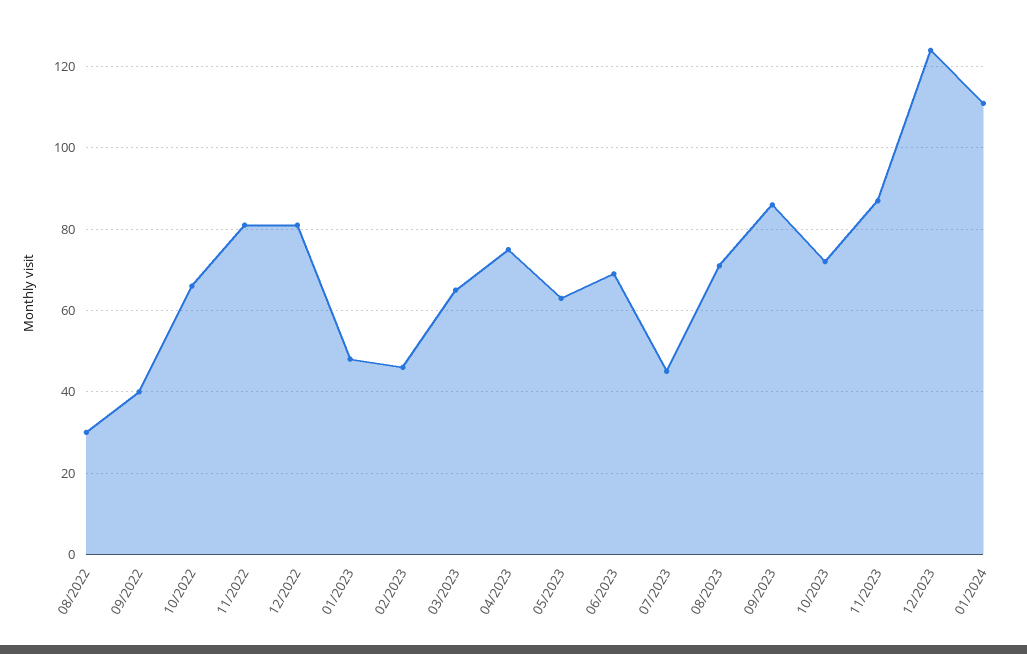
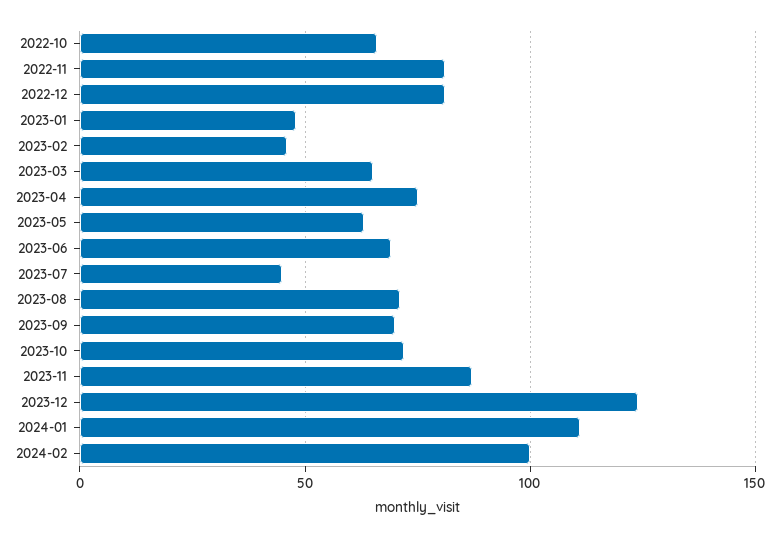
08/2022: 30 -> none
09/2022: 40 -> none
09/2023: 85 -> 70
2024-02: none -> 100

